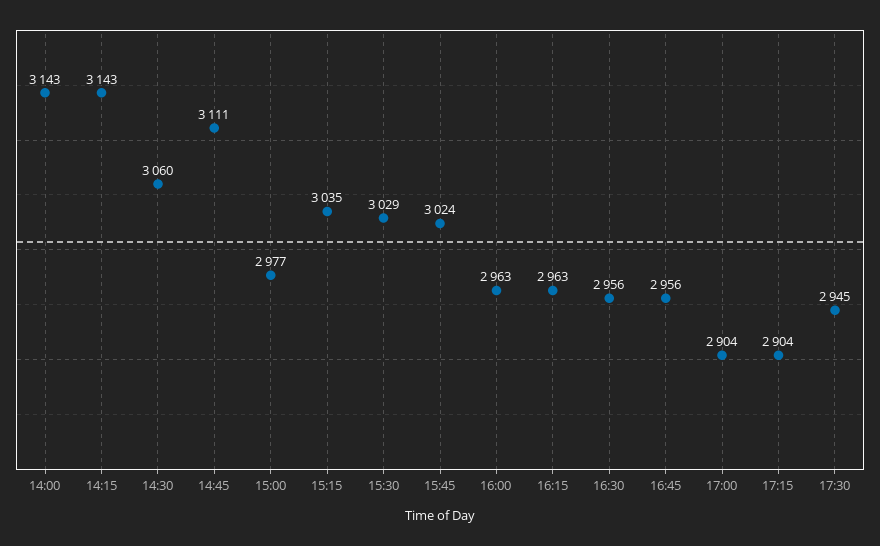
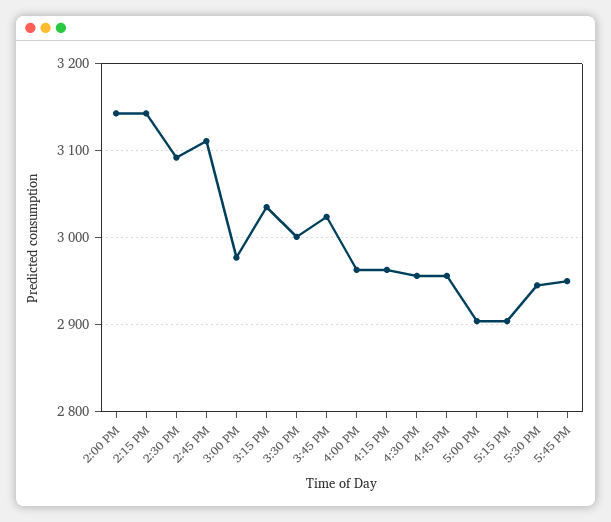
14:30: 3060 -> 3090
15:30: 3029 -> 3000
5:45 PM: none -> 2950

